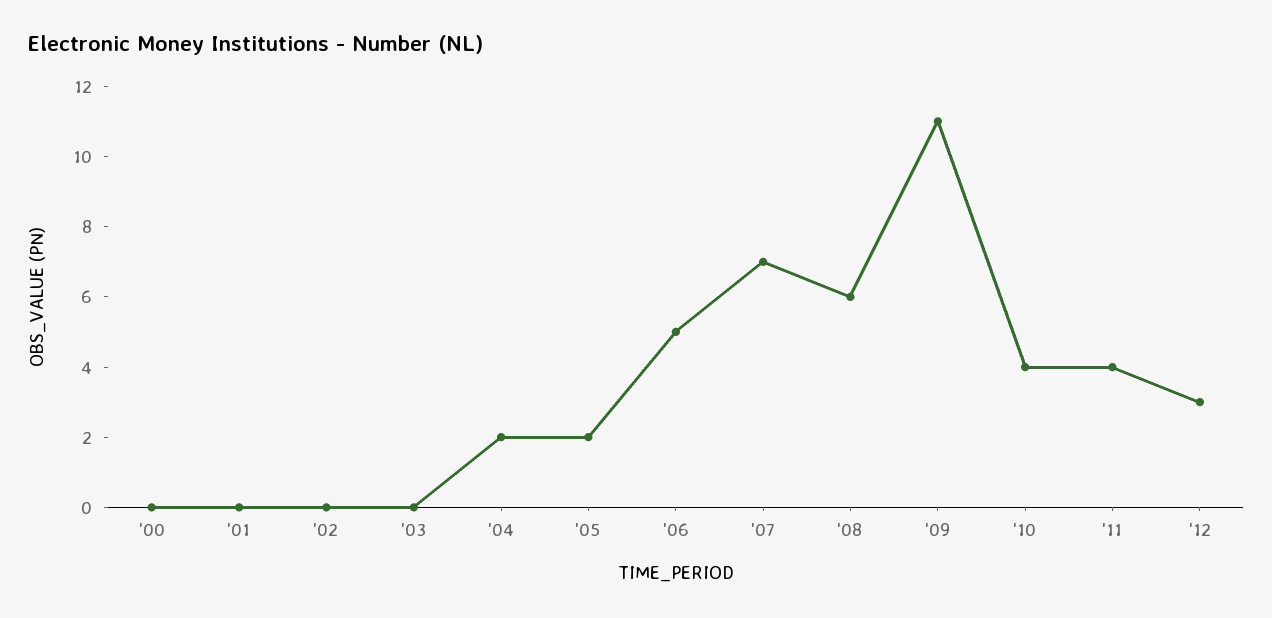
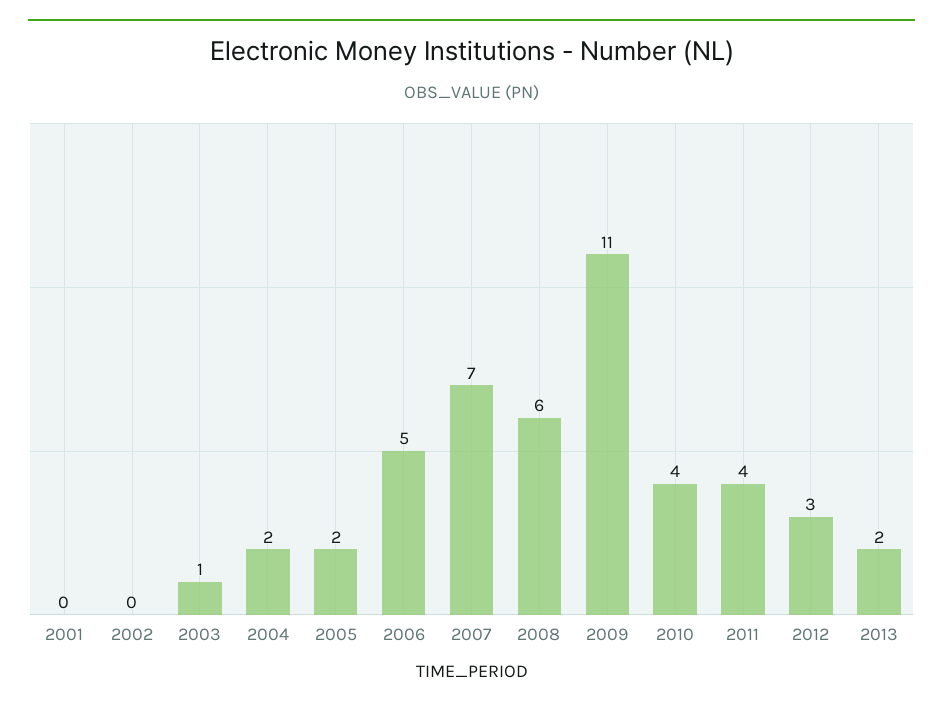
'00: 0 -> none
'03: 0 -> 1
2013: none -> 2

